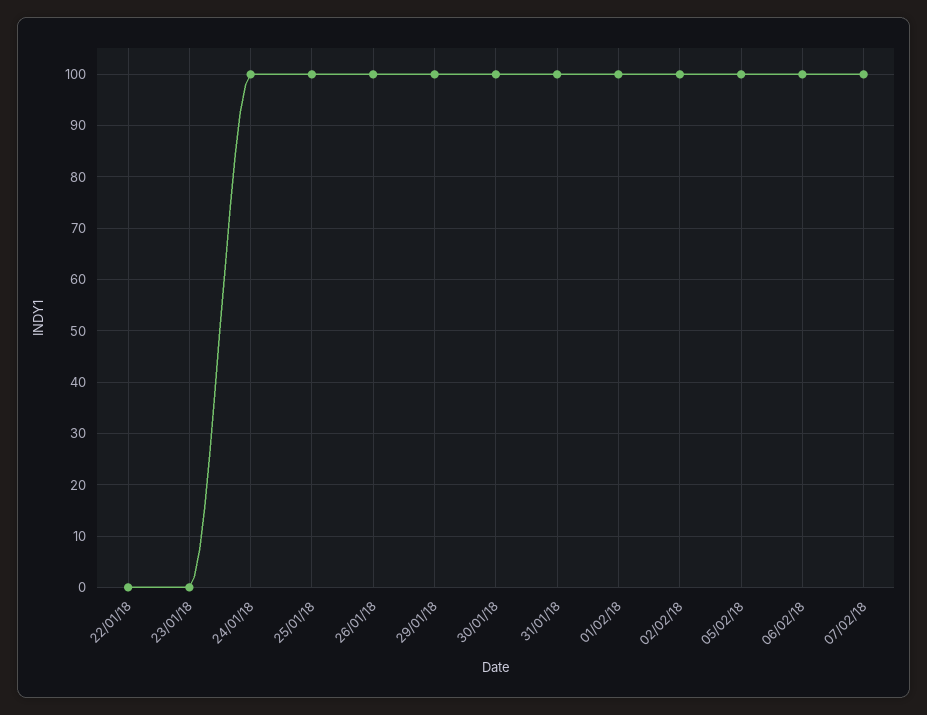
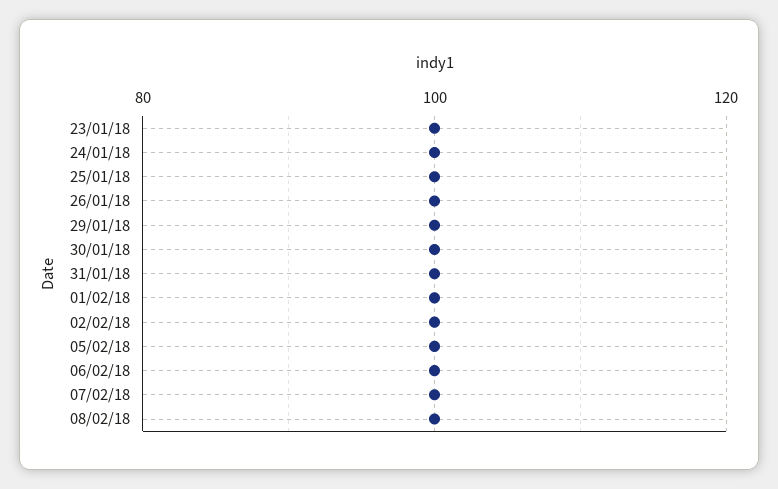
22/01/18: 0 -> none
23/01/18: 0 -> 100
08/02/18: none -> 100

